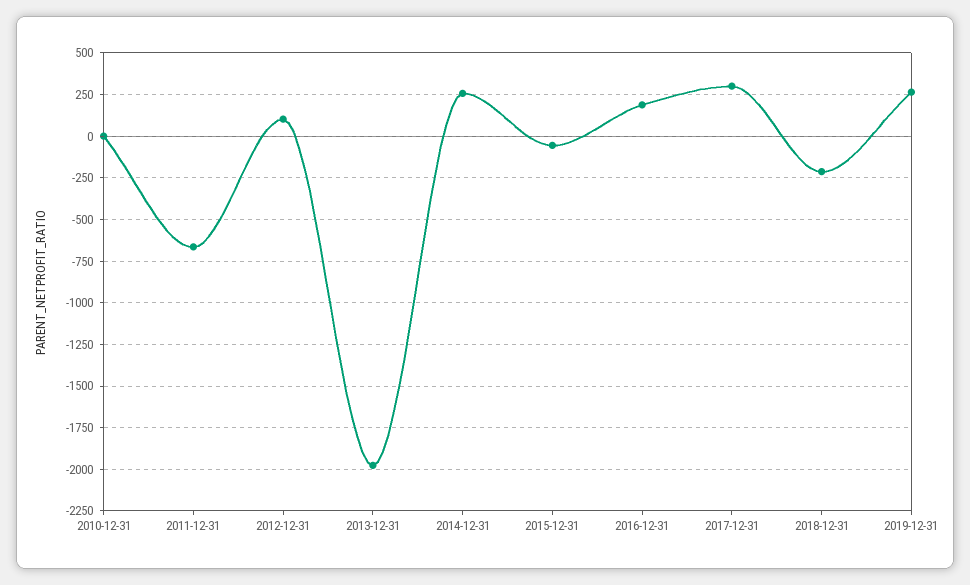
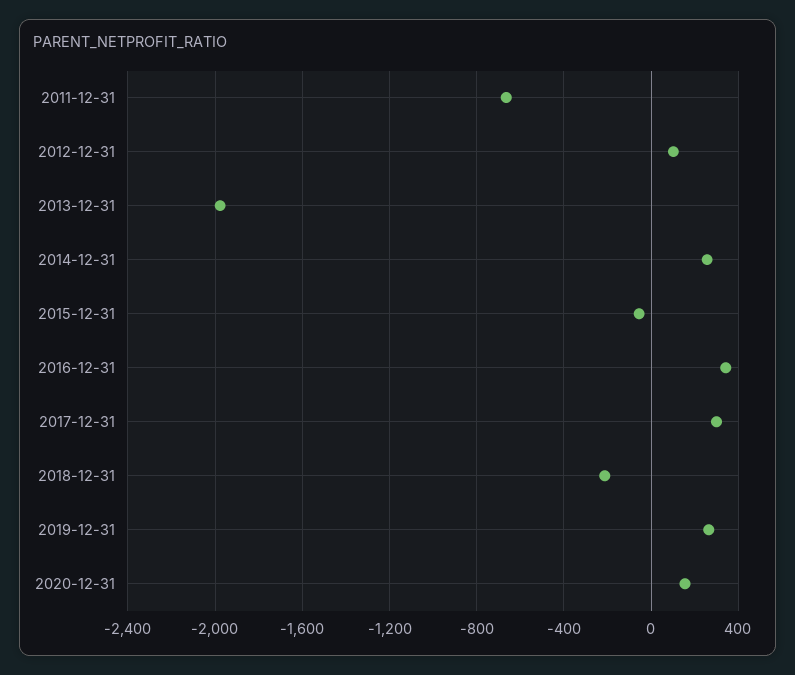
2010-12-31: 0 -> none
2016-12-31: 200 -> 350
2020-12-31: none -> 150

